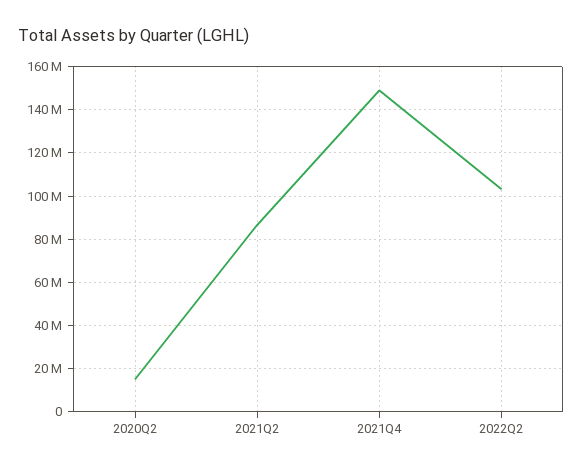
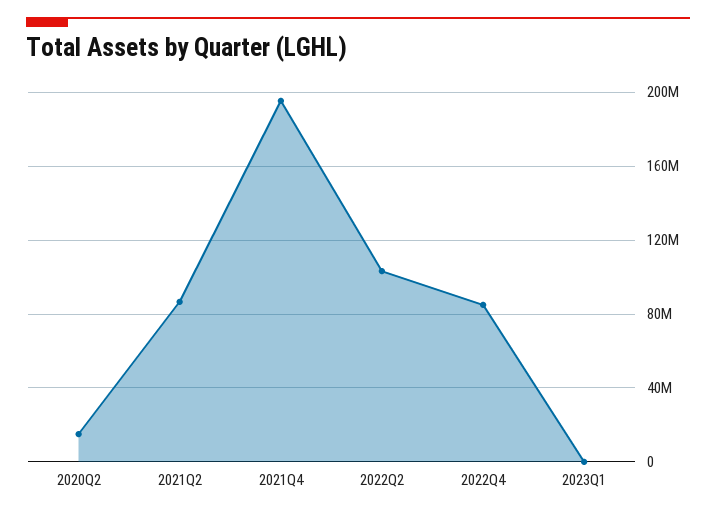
2021Q4: 150000000 -> 195000000
2022Q4: none -> 85000000
2023Q1: none -> 0

